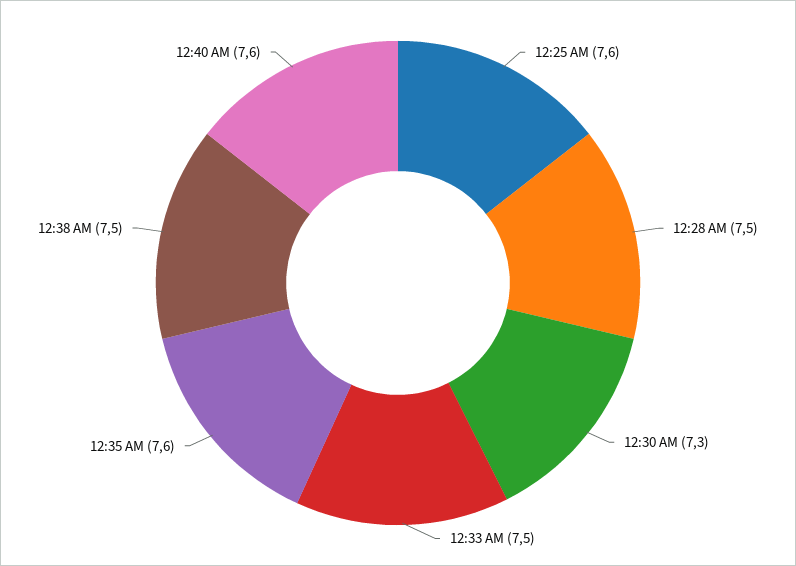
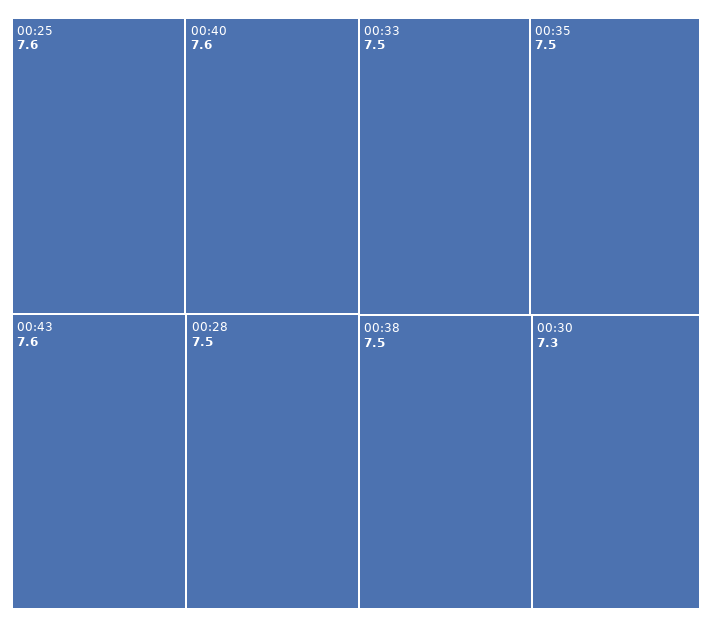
12:35 AM: 7.6 -> 7.5
00:43: none -> 7.6

